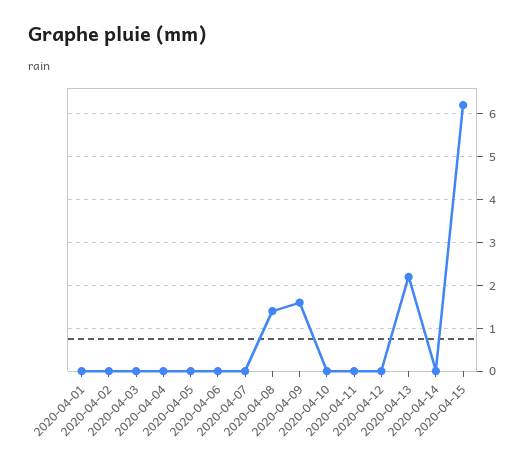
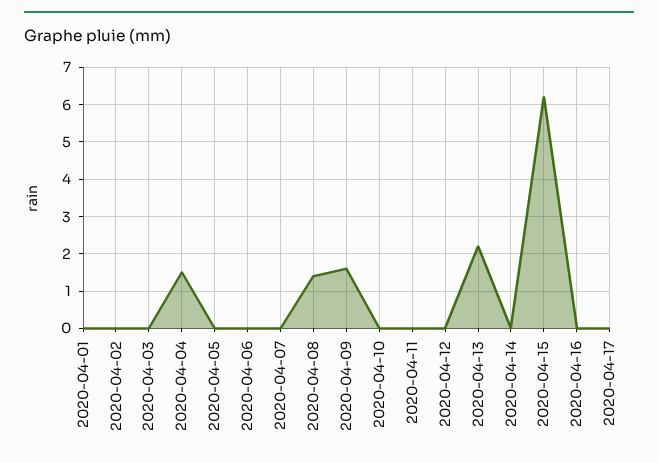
2020-04-04: 0 -> 1.5
2020-04-16: none -> 0
2020-04-17: none -> 0

